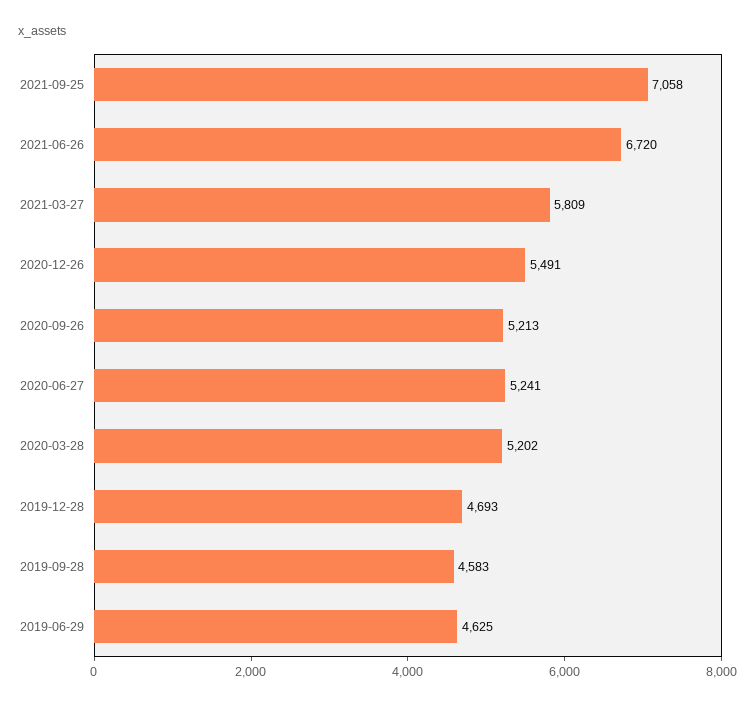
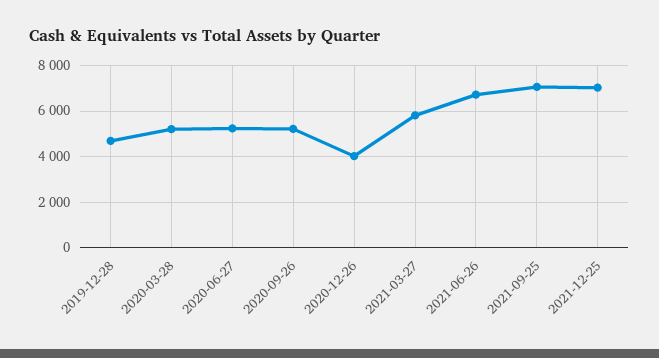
2020-12-26: 5491 -> 4000
2019-09-28: 4583 -> none
2019-06-29: 4625 -> none
2021-12-25: none -> 7000

